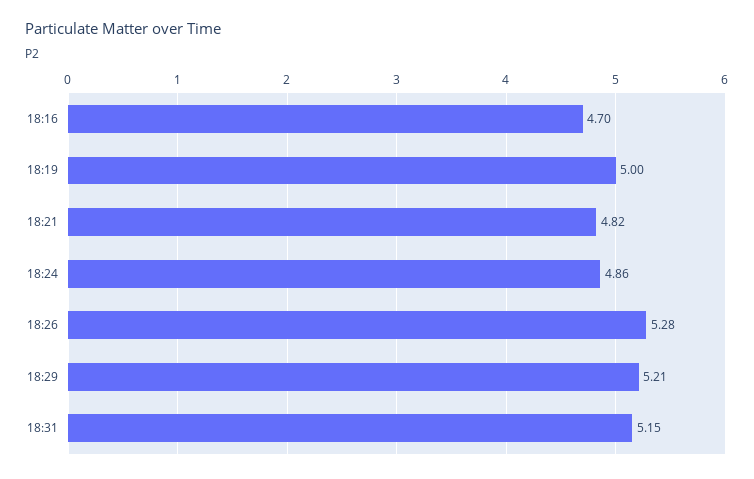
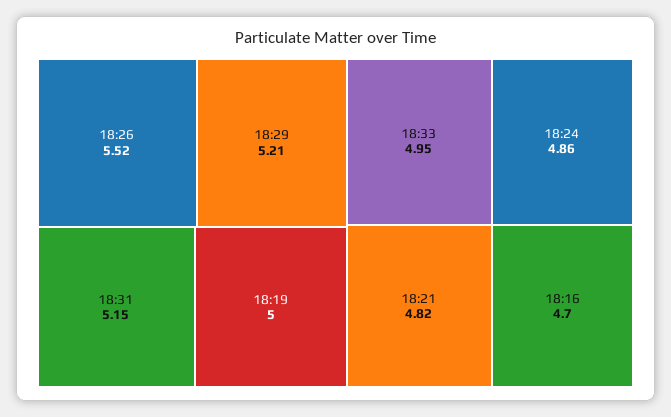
18:26: 5.28 -> 5.52
18:33: none -> 4.95

